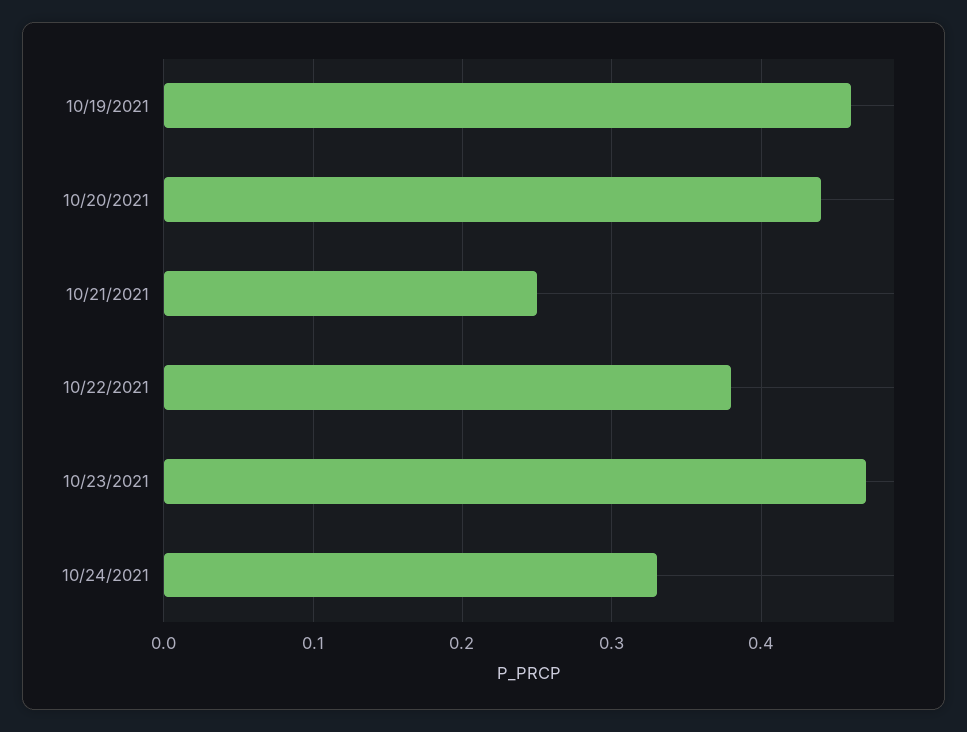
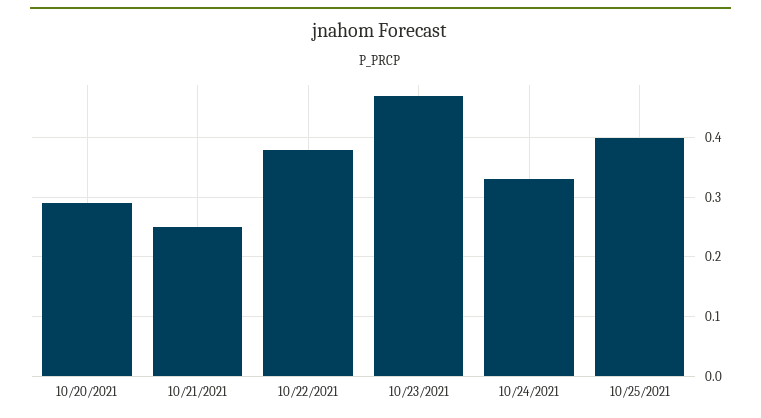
10/19/2021: 0.46 -> none
10/20/2021: 0.44 -> 0.3
10/25/2021: none -> 0.4

